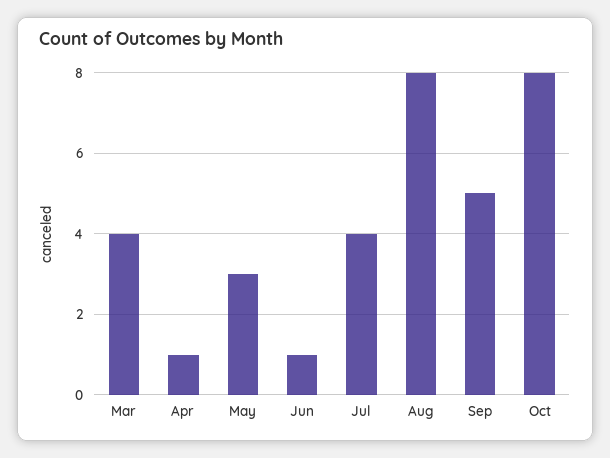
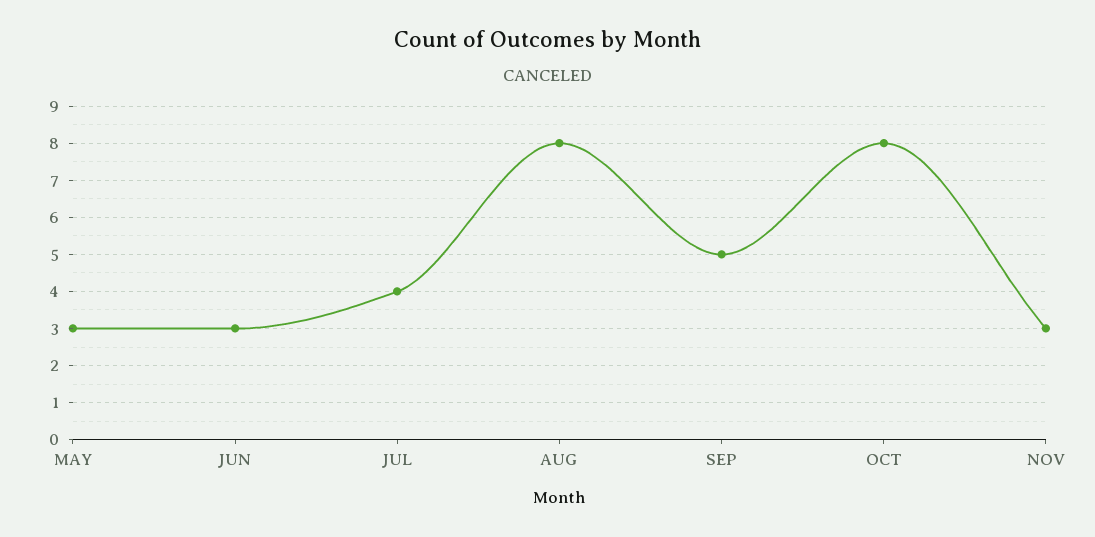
Mar: 4 -> none
Apr: 1 -> none
Jun: 1 -> 3
NOV: none -> 3

